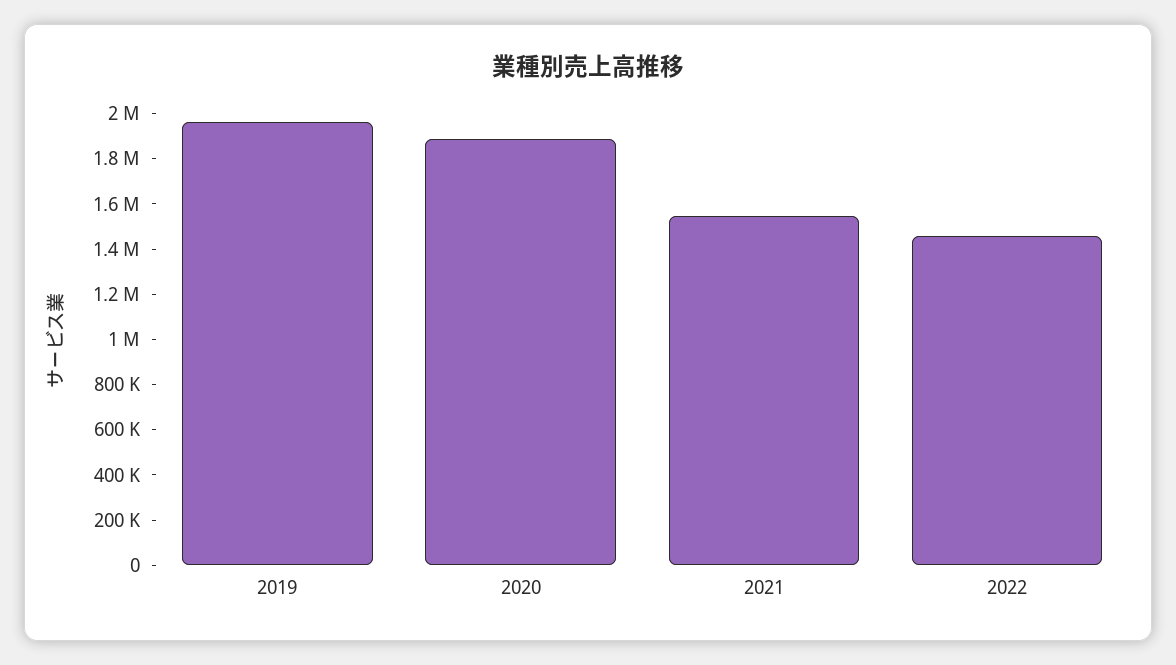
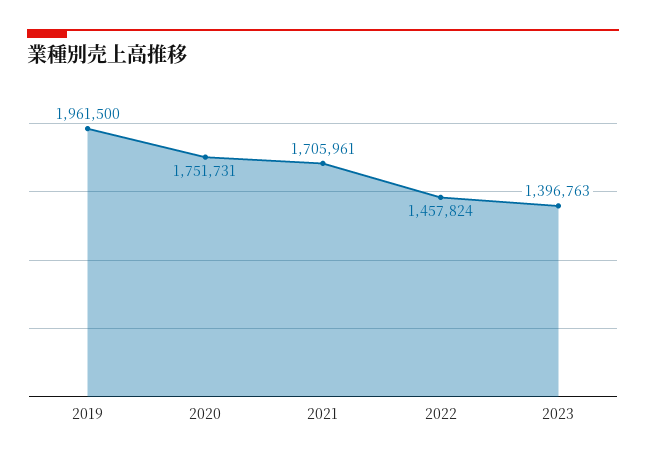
2020: 1900000 -> 1751731
2021: 1550000 -> 1705961
2023: none -> 1396763

